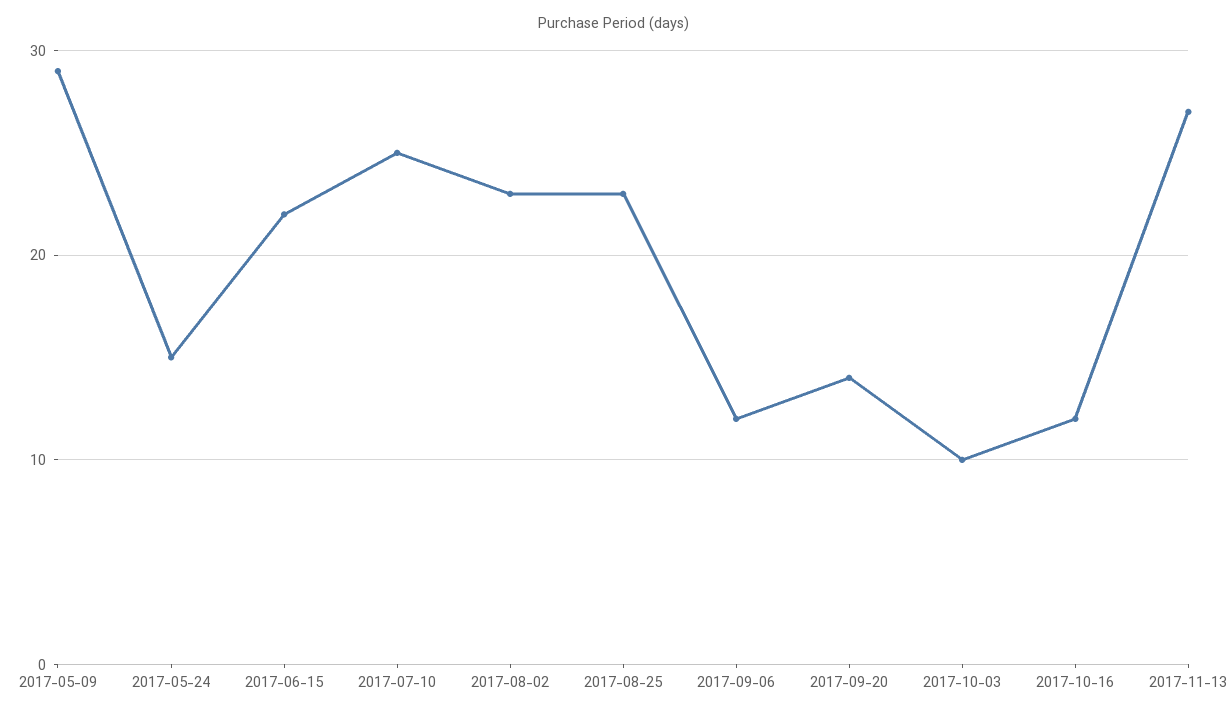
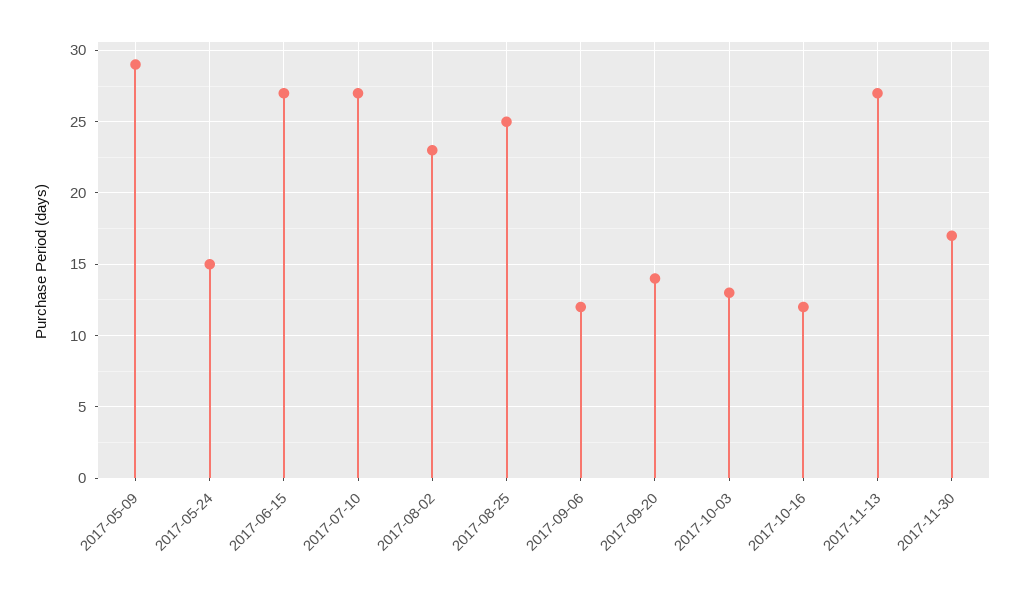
2017-06-15: 22 -> 27
2017-07-10: 25 -> 27
2017-08-25: 23 -> 25
2017-10-03: 10 -> 13
2017-11-30: none -> 17

